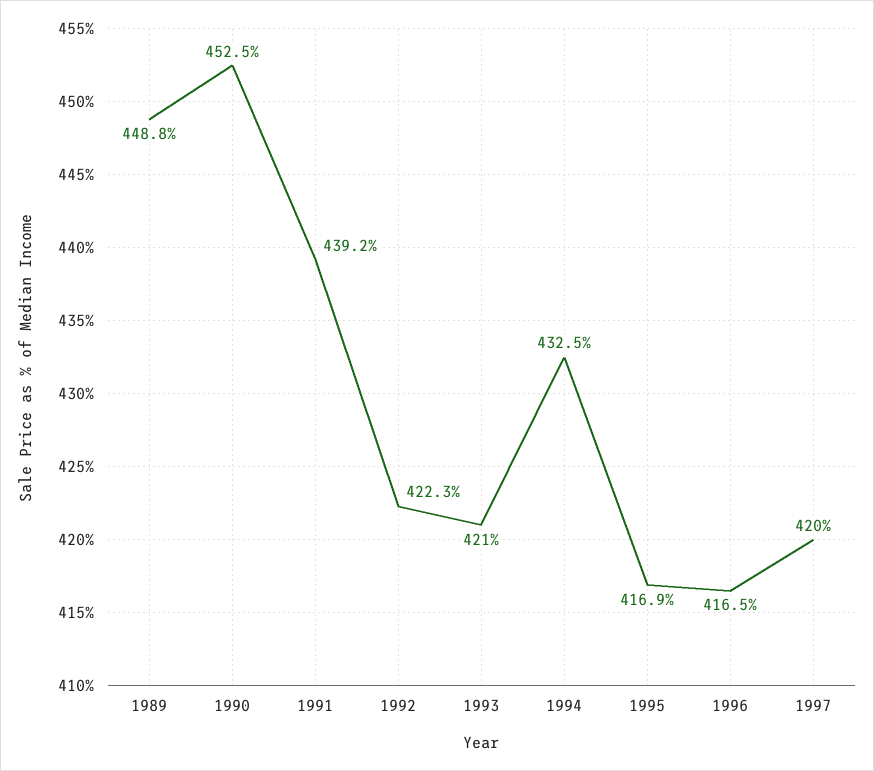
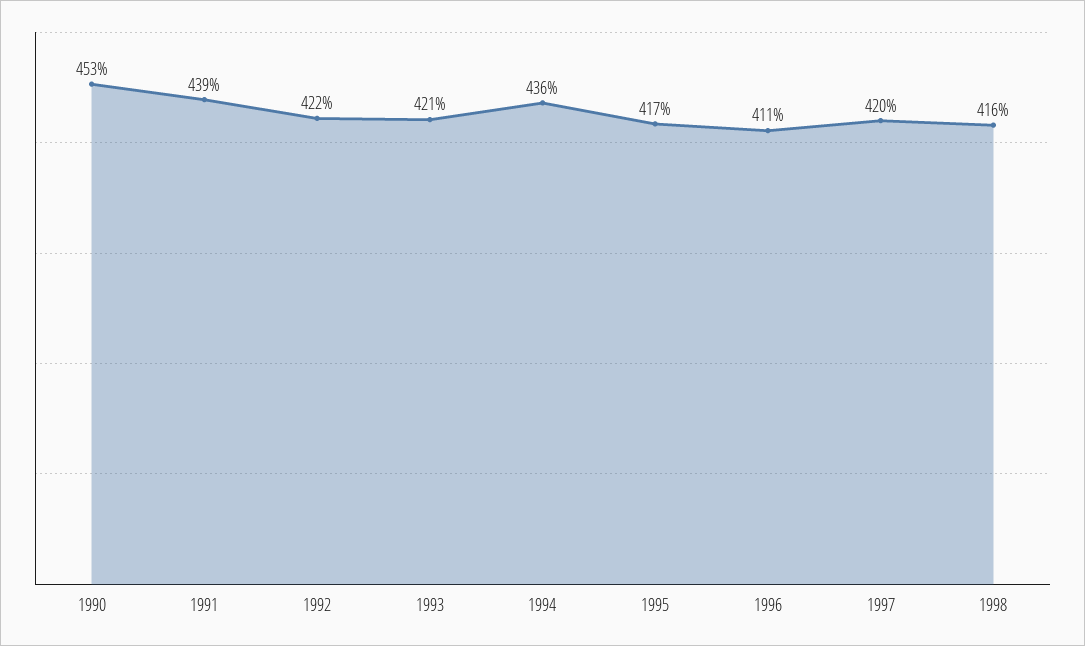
1989: 448.8 -> none
1994: 432.5 -> 436
1996: 416.5 -> 411
1998: none -> 416

